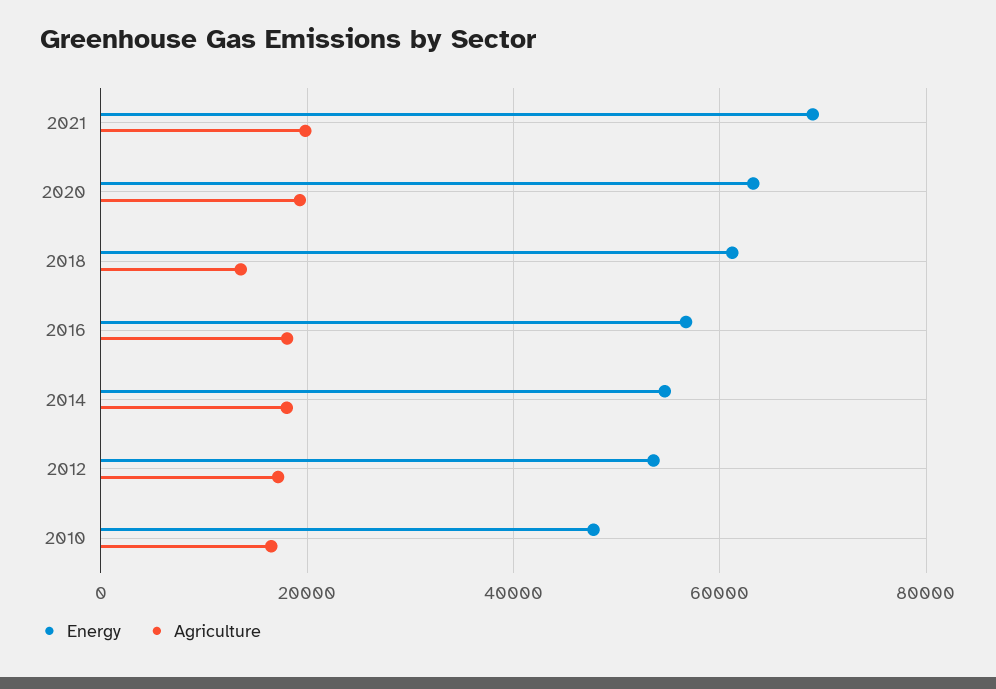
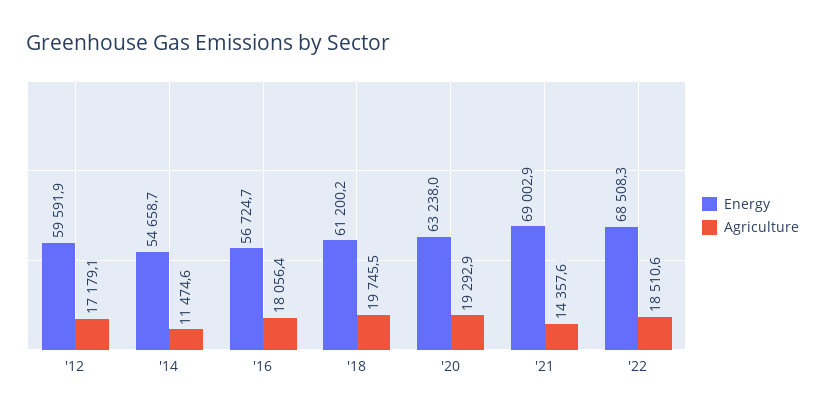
Agriculture, 2021: 20000 -> 14357.6
Agriculture, 2018: 14000 -> 19745.5
Agriculture, 2014: 18000 -> 11474.6
Energy, 2012: 54000 -> 59591.9
Energy, 2010: 48000 -> none
Agriculture, 2010: 16000 -> none
Energy, '22: none -> 68508.3
Agriculture, '22: none -> 18510.6

